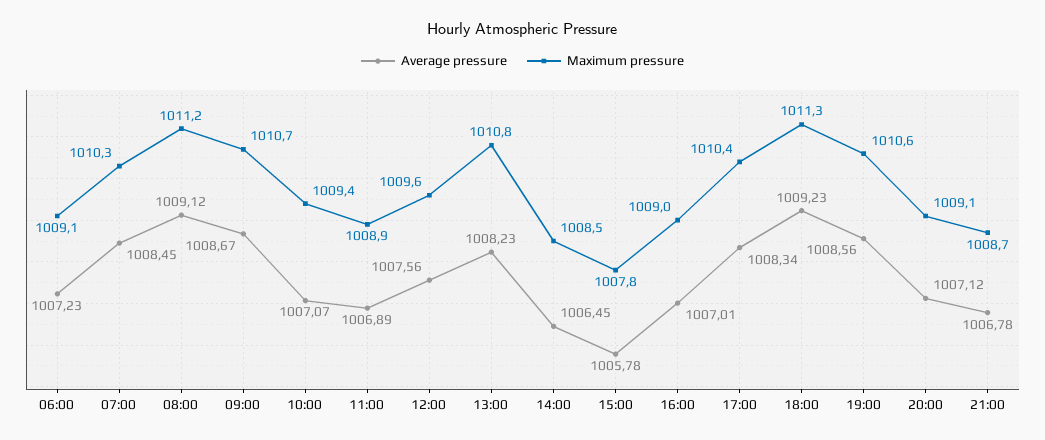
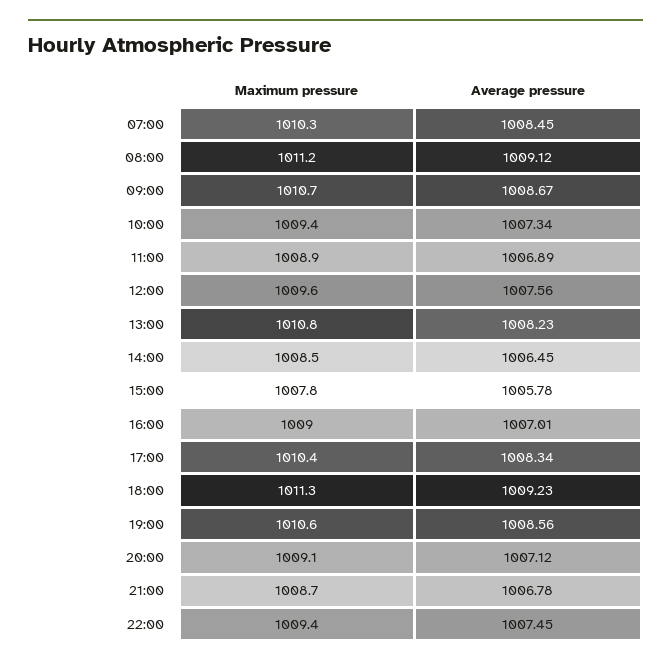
Average pressure, 06:00: 1007.23 -> none
Maximum pressure, 06:00: 1009.1 -> none
Average pressure, 10:00: 1007.07 -> 1007.34
Maximum pressure, 22:00: none -> 1009.4
Average pressure, 22:00: none -> 1007.45

